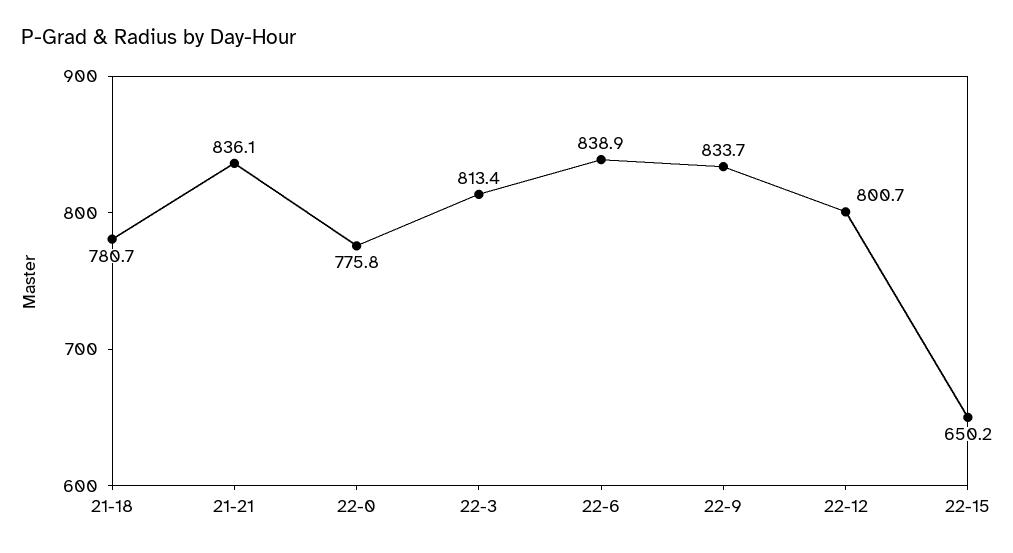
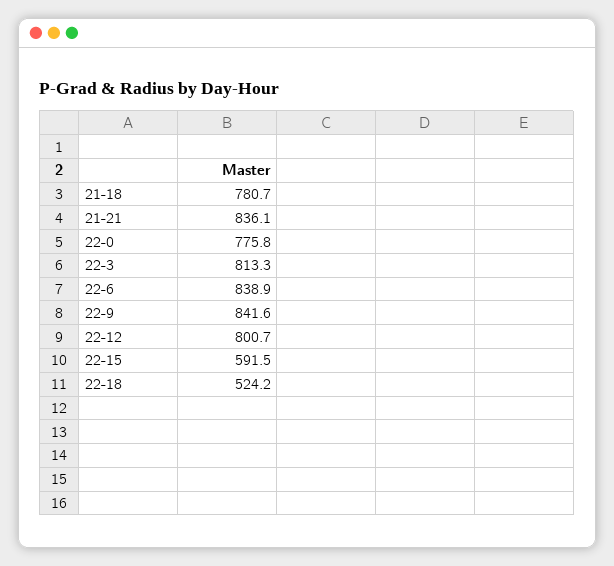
22-3: 813.4 -> 813.3
22-9: 833.7 -> 841.6
22-15: 650.2 -> 591.5
22-18: none -> 524.2

